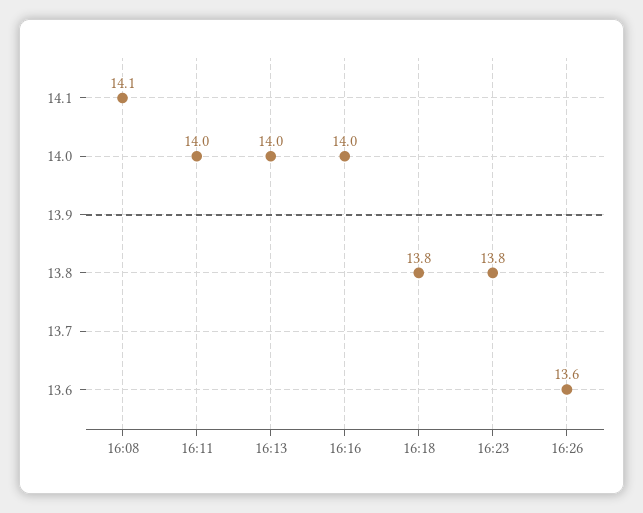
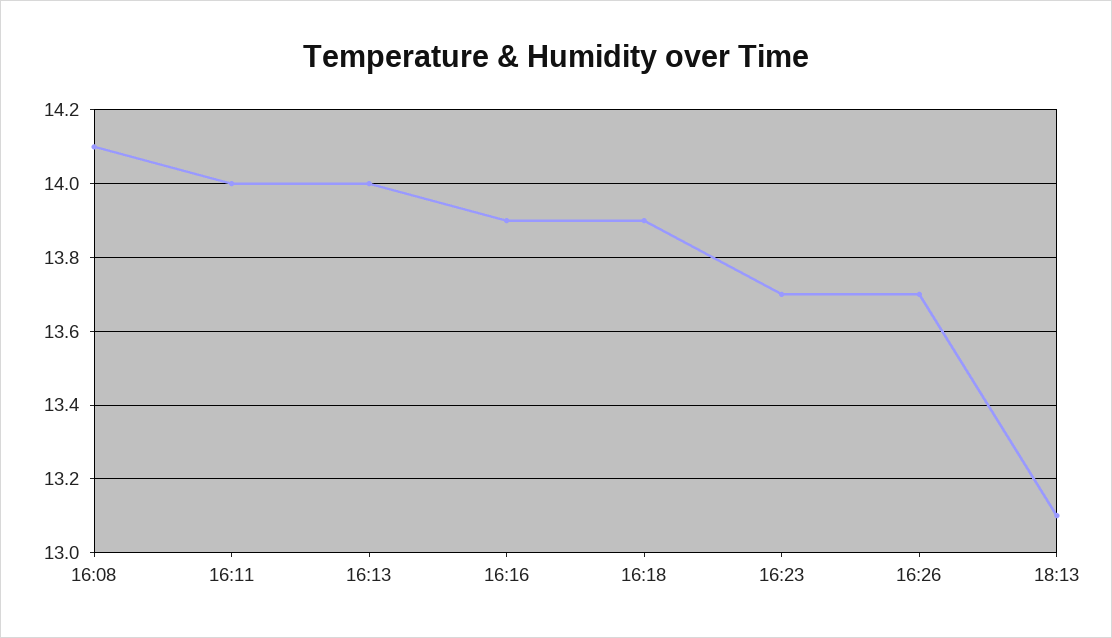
16:16: 14 -> 13.9
16:18: 13.8 -> 13.9
16:23: 13.8 -> 13.7
16:26: 13.6 -> 13.7
18:13: none -> 13.1

